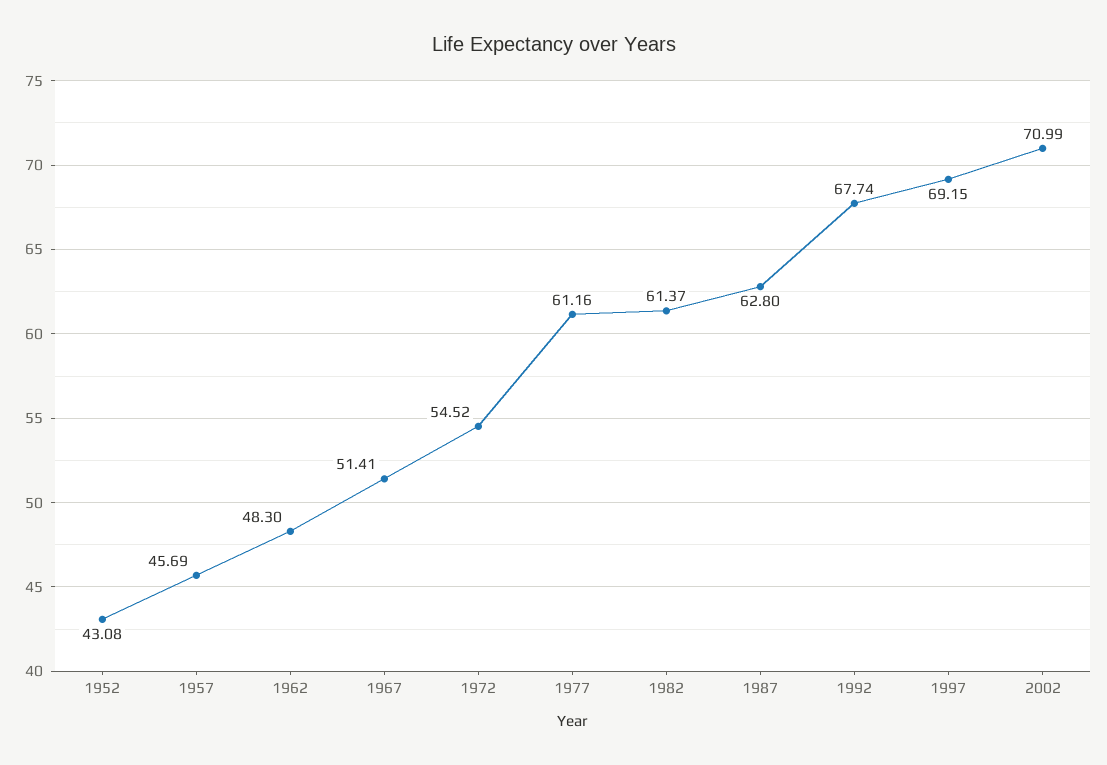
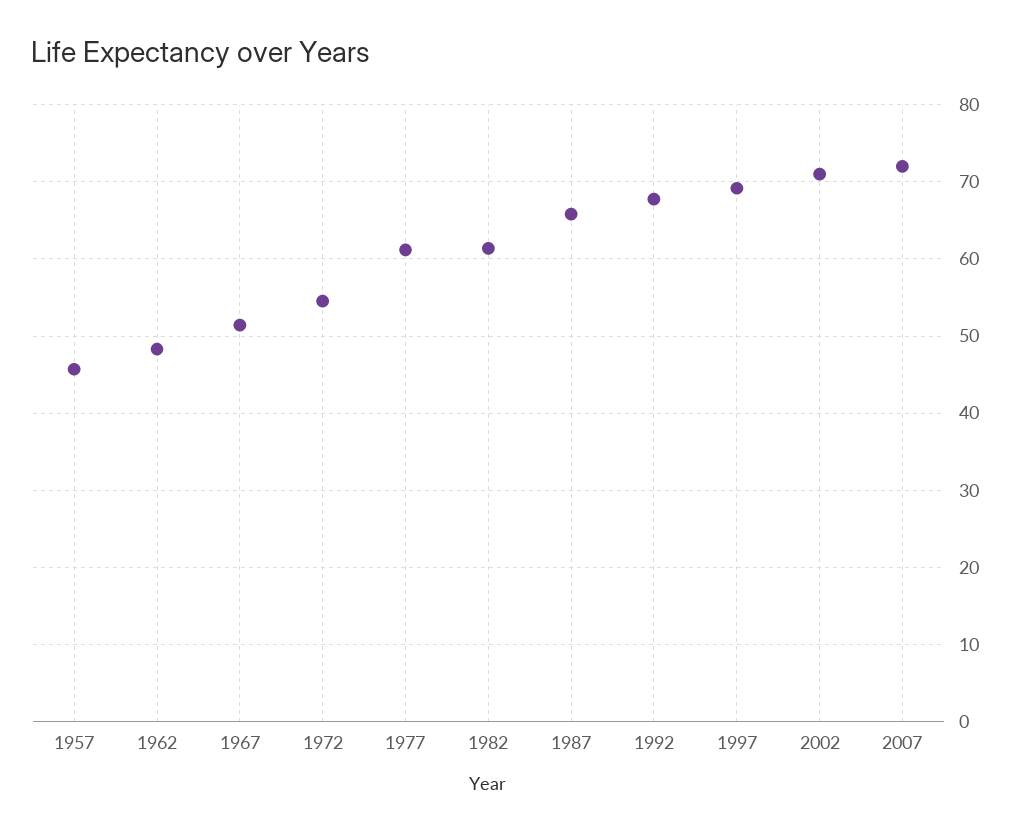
1952: 43.08 -> none
1987: 62.8 -> 66
2007: none -> 72

